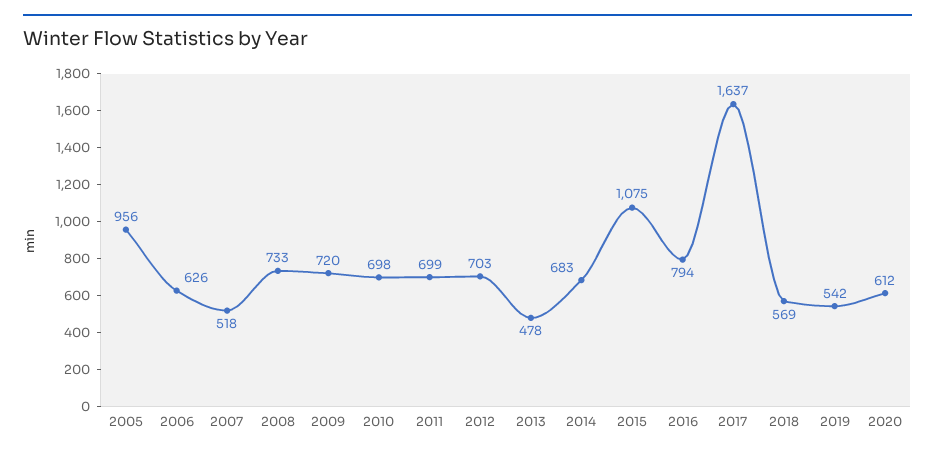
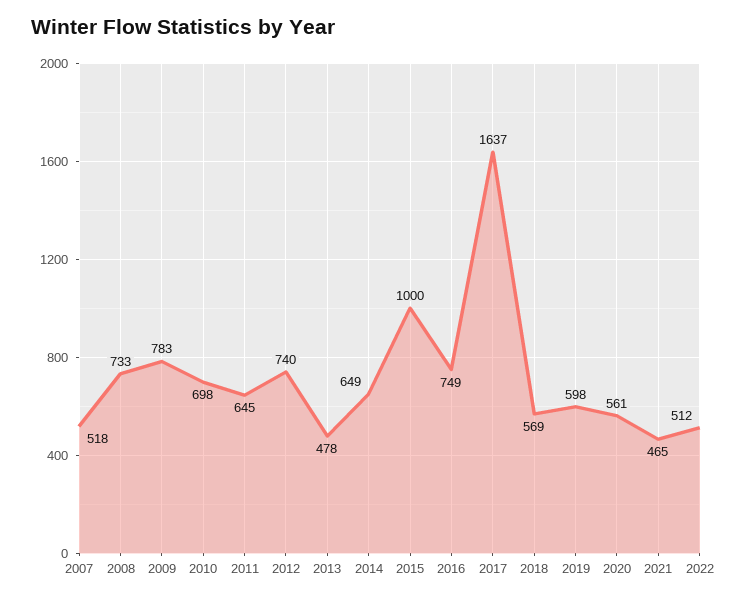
2005: 956 -> none
2006: 626 -> none
2009: 720 -> 783
2011: 699 -> 645
2012: 703 -> 740
2014: 683 -> 649
2015: 1075 -> 1000
2016: 794 -> 749
2019: 542 -> 598
2020: 612 -> 561
2021: none -> 465
2022: none -> 512

